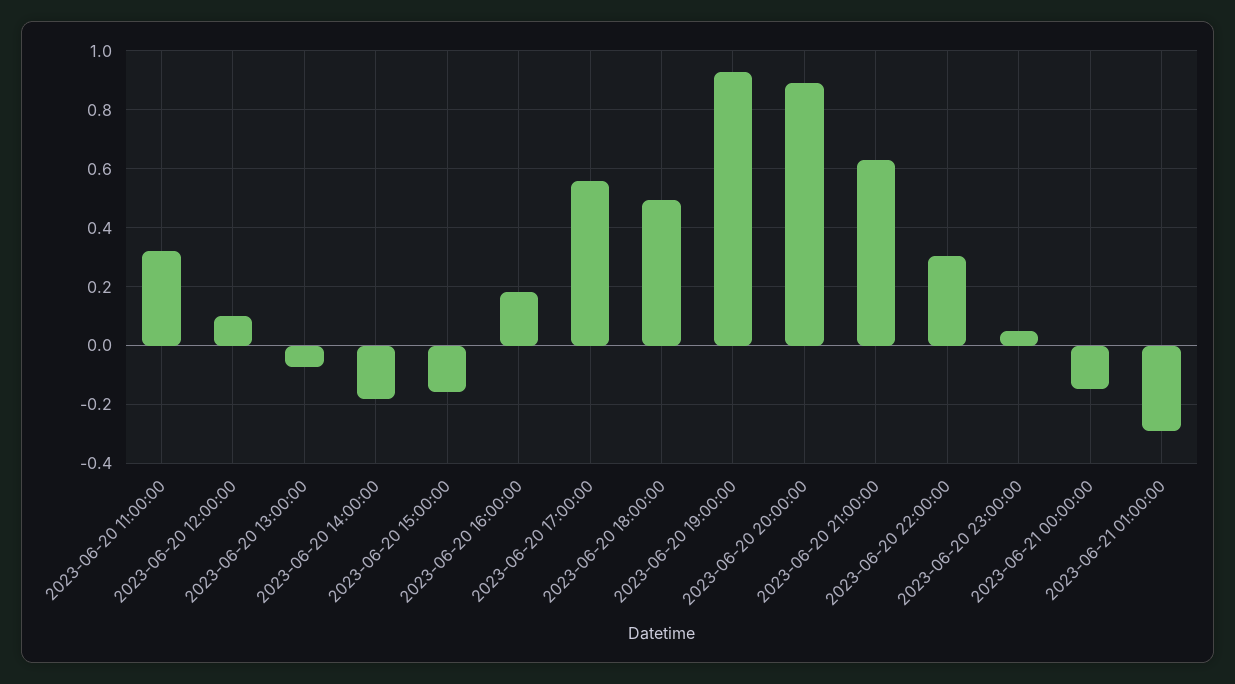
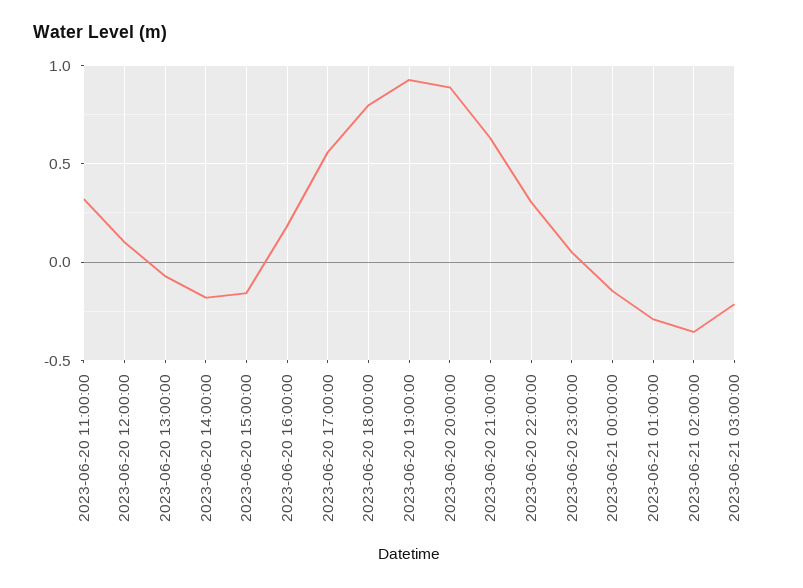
2023-06-20 18:00:00: 0.5 -> 0.8
2023-06-21 02:00:00: none -> -0.35
2023-06-21 03:00:00: none -> -0.2

